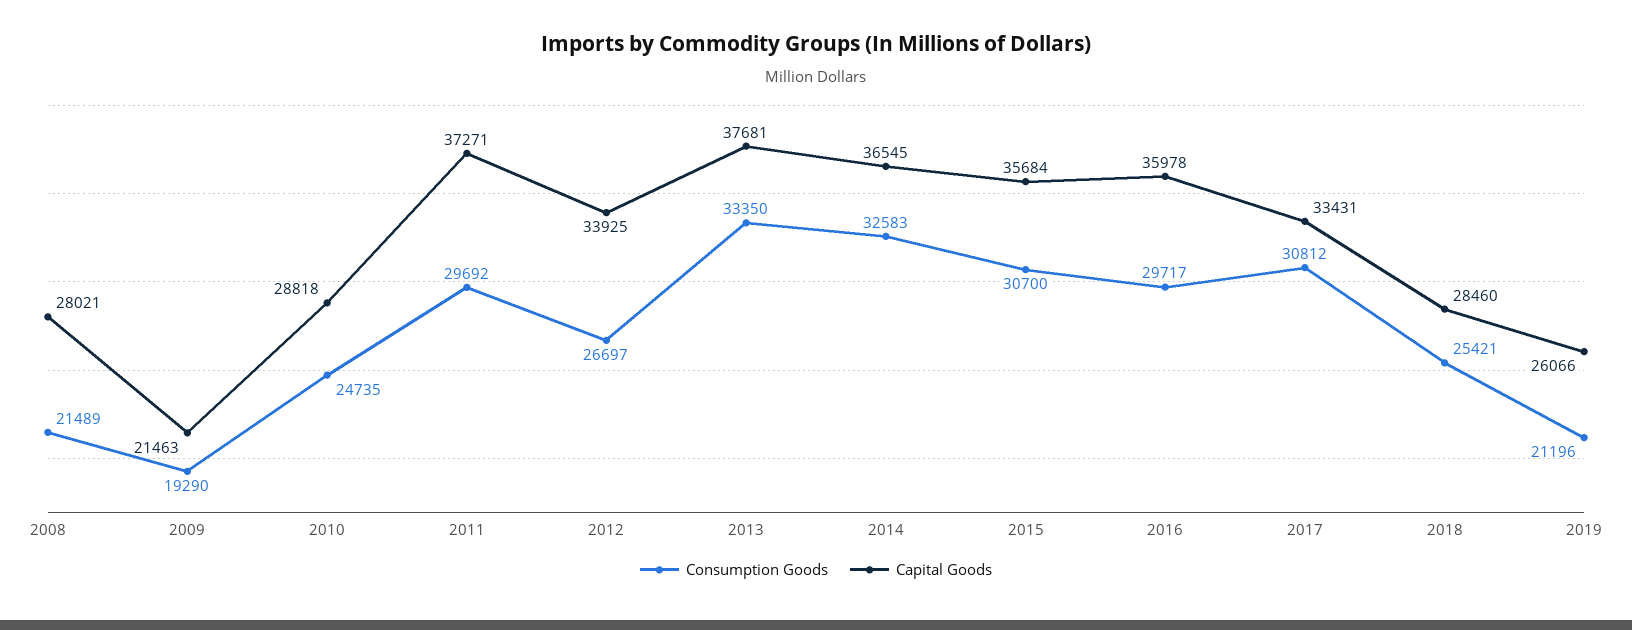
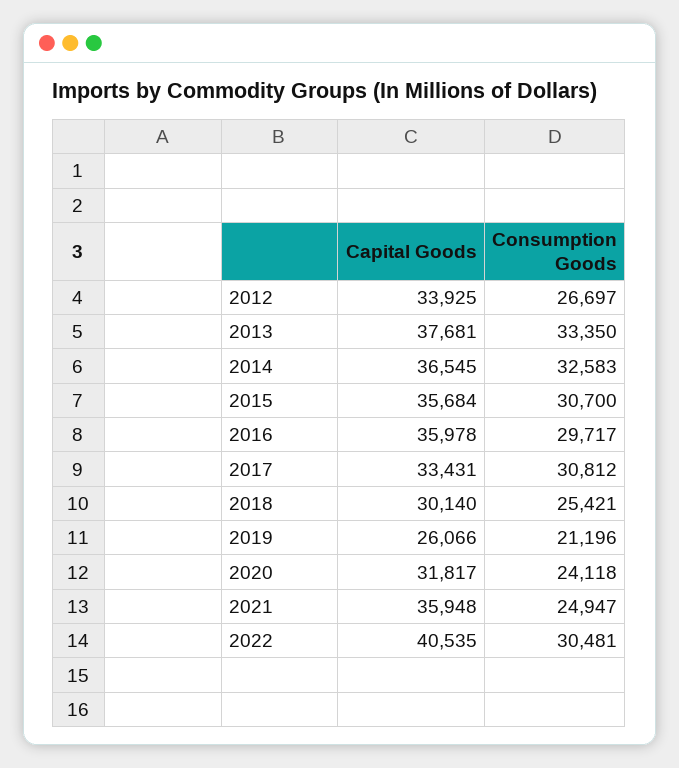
Consumption Goods, 2008: 21489 -> none
Capital Goods, 2008: 28021 -> none
Consumption Goods, 2009: 19290 -> none
Capital Goods, 2009: 21463 -> none
Consumption Goods, 2010: 24735 -> none
Capital Goods, 2010: 28818 -> none
Consumption Goods, 2011: 29692 -> none
Capital Goods, 2011: 37271 -> none
Capital Goods, 2018: 28460 -> 30140
Capital Goods, 2020: none -> 31817
Consumption Goods, 2020: none -> 24118
Capital Goods, 2021: none -> 35948
Consumption Goods, 2021: none -> 24947
Capital Goods, 2022: none -> 40535
Consumption Goods, 2022: none -> 30481

